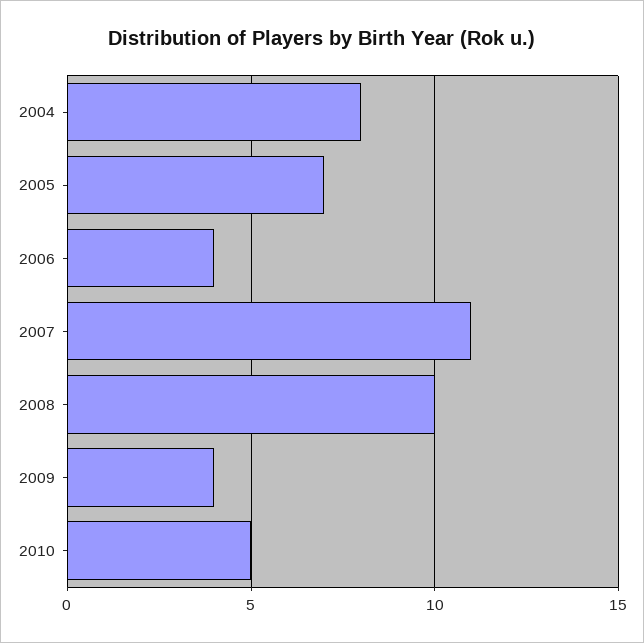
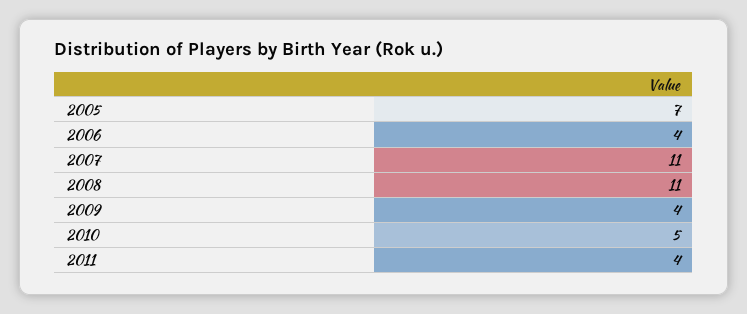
2004: 8 -> none
2008: 10 -> 11
2011: none -> 4

